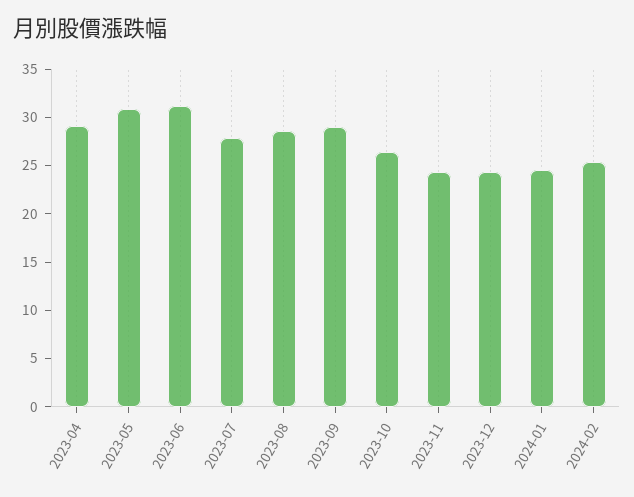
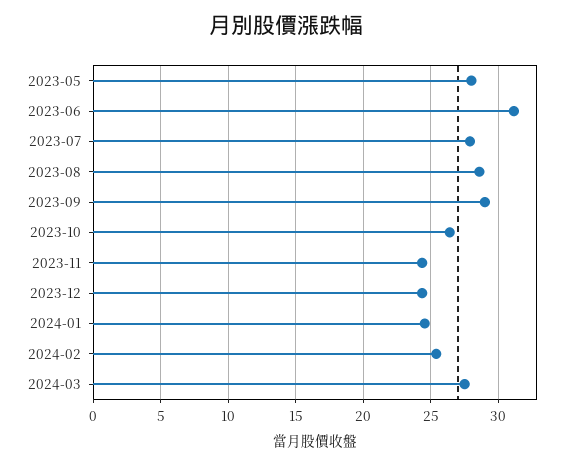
2023-04: 29 -> none
2023-05: 31 -> 28
2024-03: none -> 27.5

